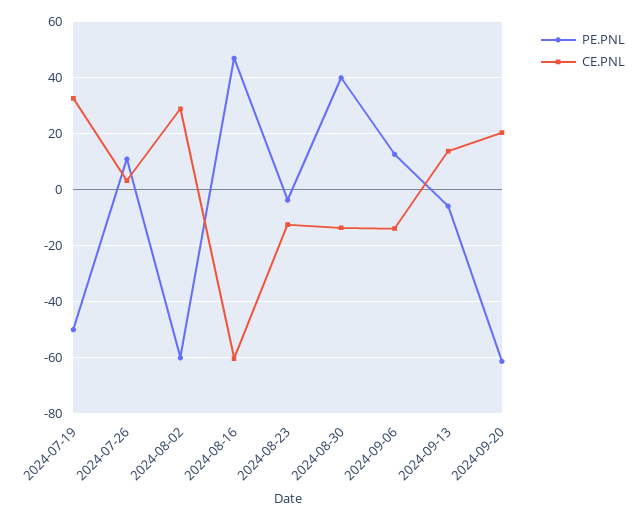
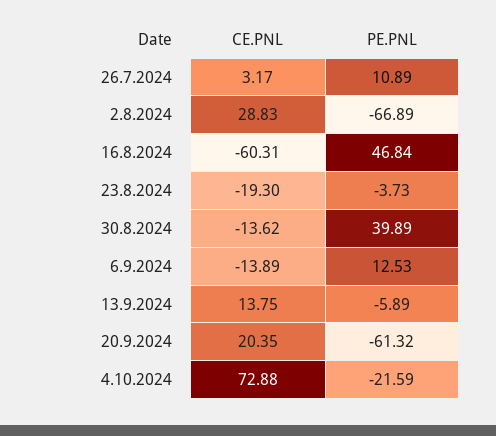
PE.PNL, 2024-07-19: -50 -> none
CE.PNL, 2024-07-19: 32.5 -> none
PE.PNL, 2024-08-02: -60 -> -66.89
CE.PNL, 2024-08-23: -12.5 -> -19.3
CE.PNL, 4.10.2024: none -> 72.88
PE.PNL, 4.10.2024: none -> -21.59

